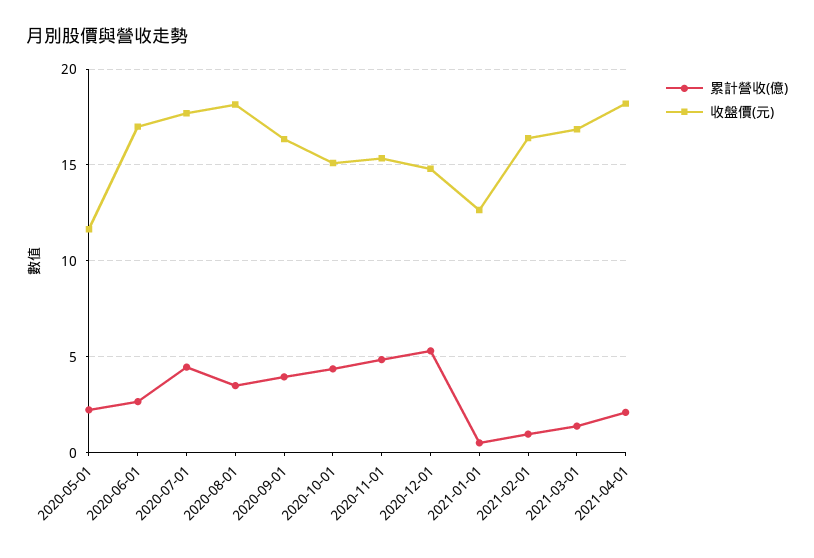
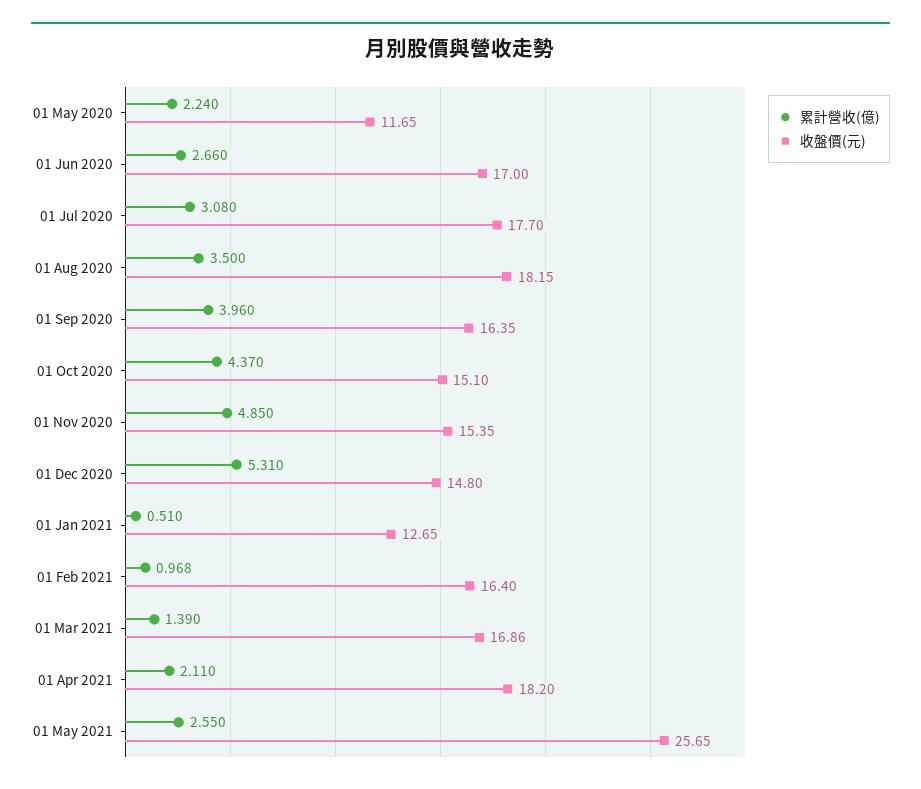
累計營收(億), 2020-07-01: 4.5 -> 3.08
累計營收(億), 01 May 2021: none -> 2.55
收盤價(元), 01 May 2021: none -> 25.65

